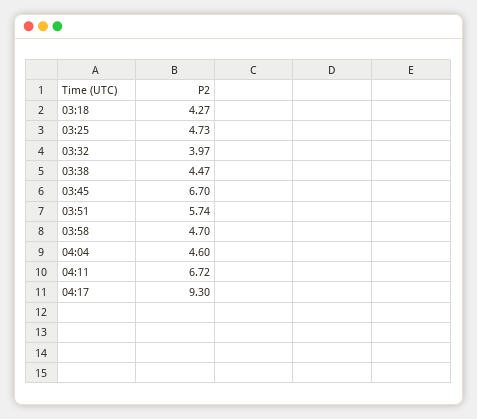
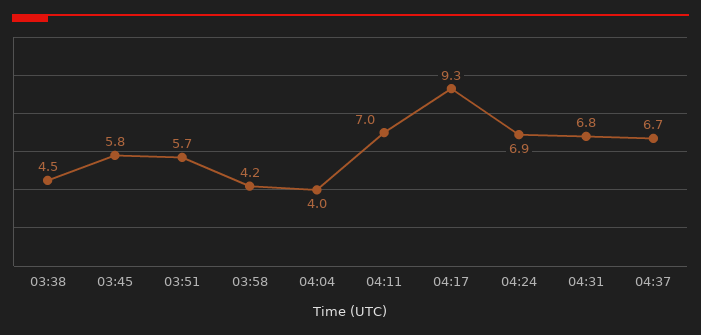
03:18: 4.27 -> none
03:25: 4.73 -> none
03:32: 3.97 -> none
03:45: 6.7 -> 5.8
03:58: 4.7 -> 4.2
04:04: 4.6 -> 4
04:11: 6.72 -> 7
04:24: none -> 6.9
04:31: none -> 6.8
04:37: none -> 6.7

